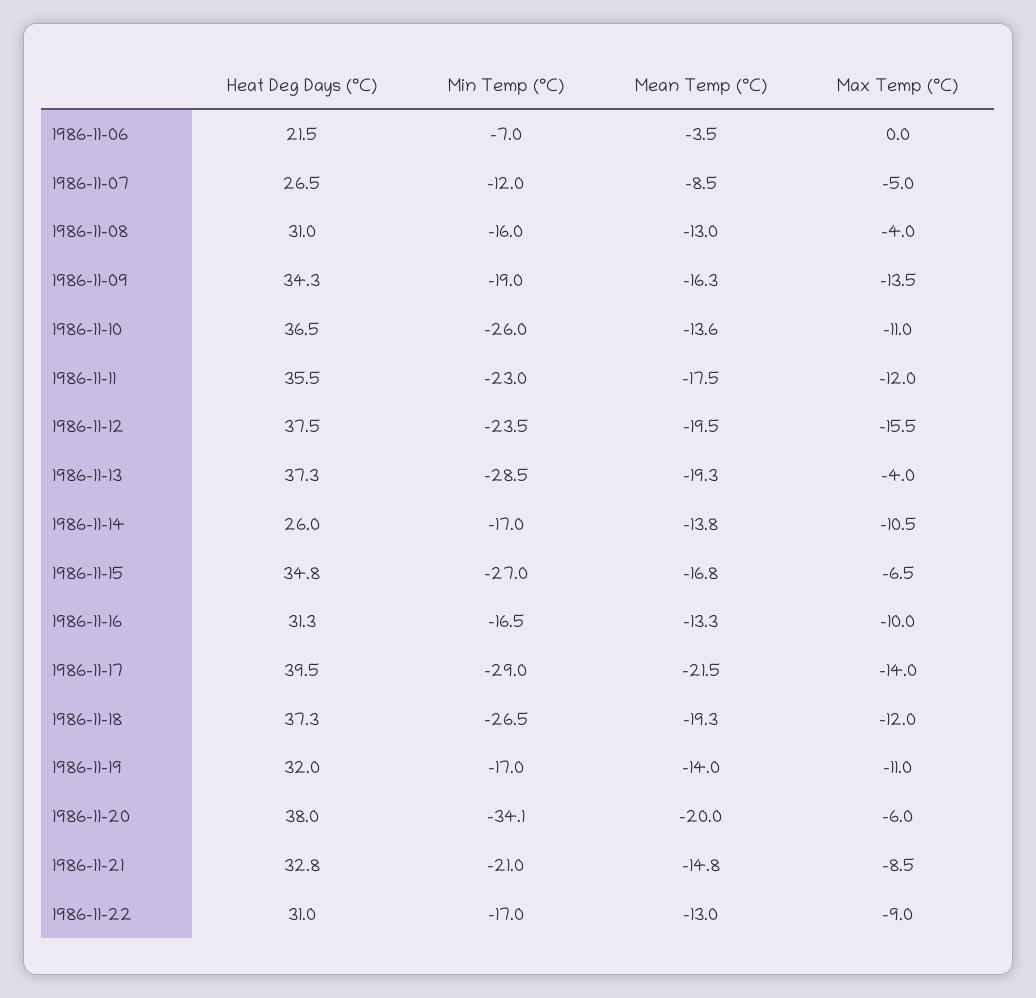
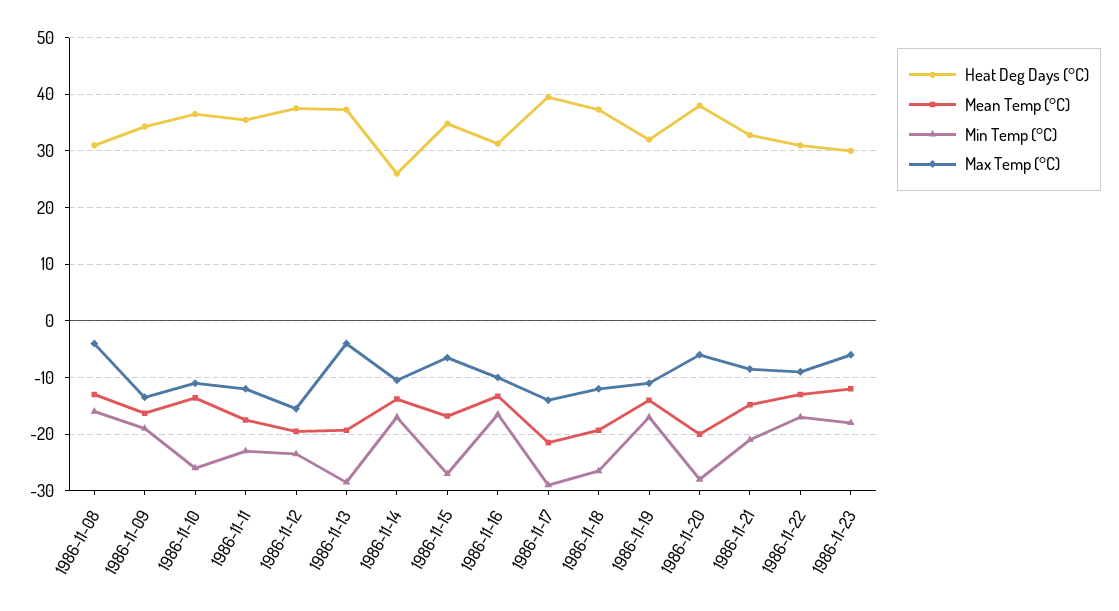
Heat Deg Days (°C), 1986-11-06: 21.5 -> none
Min Temp (°C), 1986-11-06: -7 -> none
Mean Temp (°C), 1986-11-06: -3.5 -> none
Max Temp (°C), 1986-11-06: 0 -> none
Heat Deg Days (°C), 1986-11-07: 26.5 -> none
Min Temp (°C), 1986-11-07: -12 -> none
Mean Temp (°C), 1986-11-07: -8.5 -> none
Max Temp (°C), 1986-11-07: -5 -> none
Min Temp (°C), 1986-11-20: -34.1 -> -28
Heat Deg Days (°C), 1986-11-23: none -> 30
Mean Temp (°C), 1986-11-23: none -> -12
Min Temp (°C), 1986-11-23: none -> -18
Max Temp (°C), 1986-11-23: none -> -6

